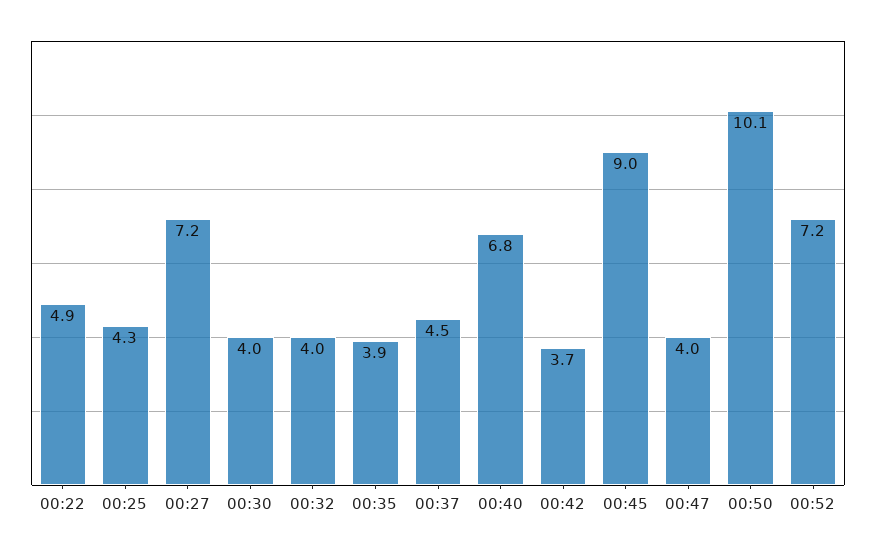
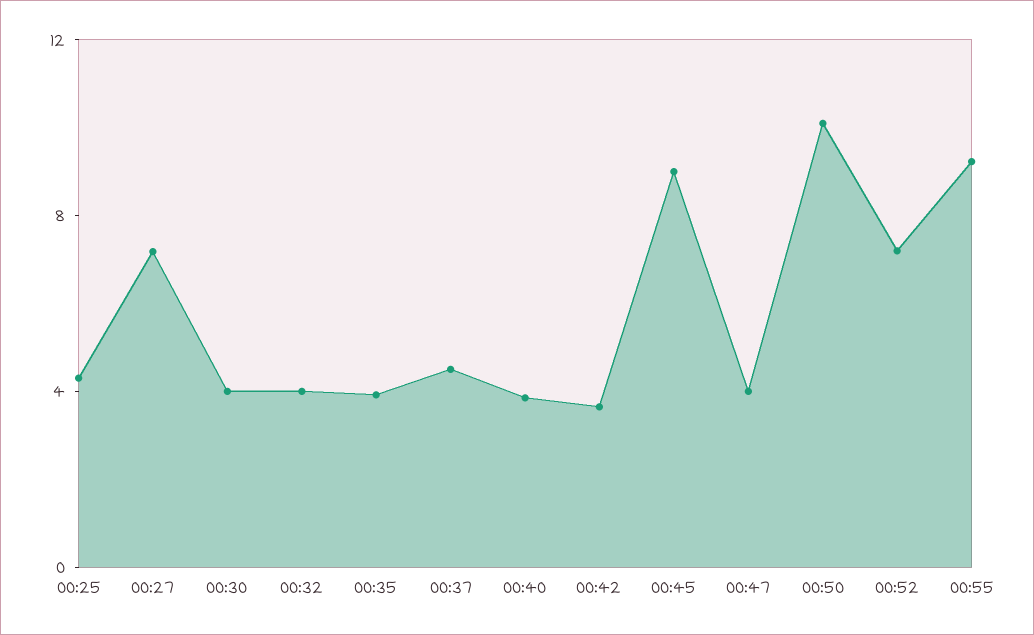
00:22: 4.9 -> none
00:40: 6.8 -> 4
00:55: none -> 9

